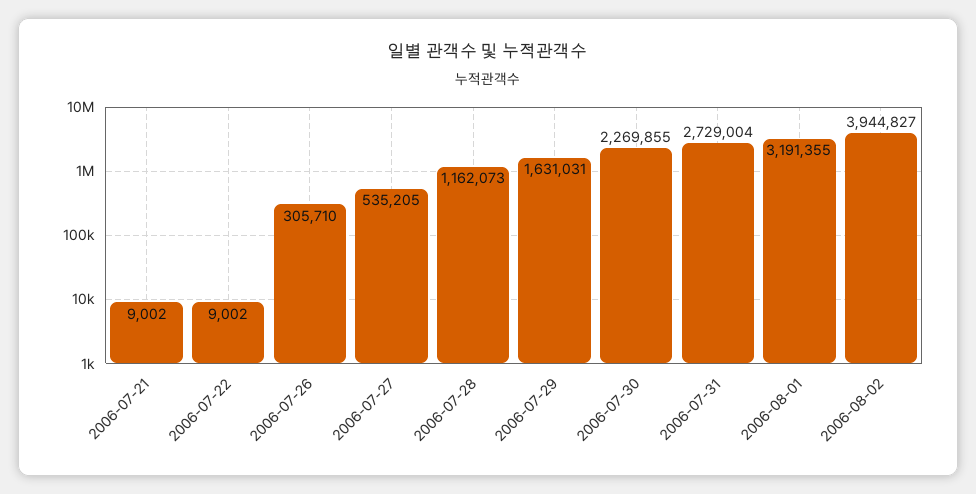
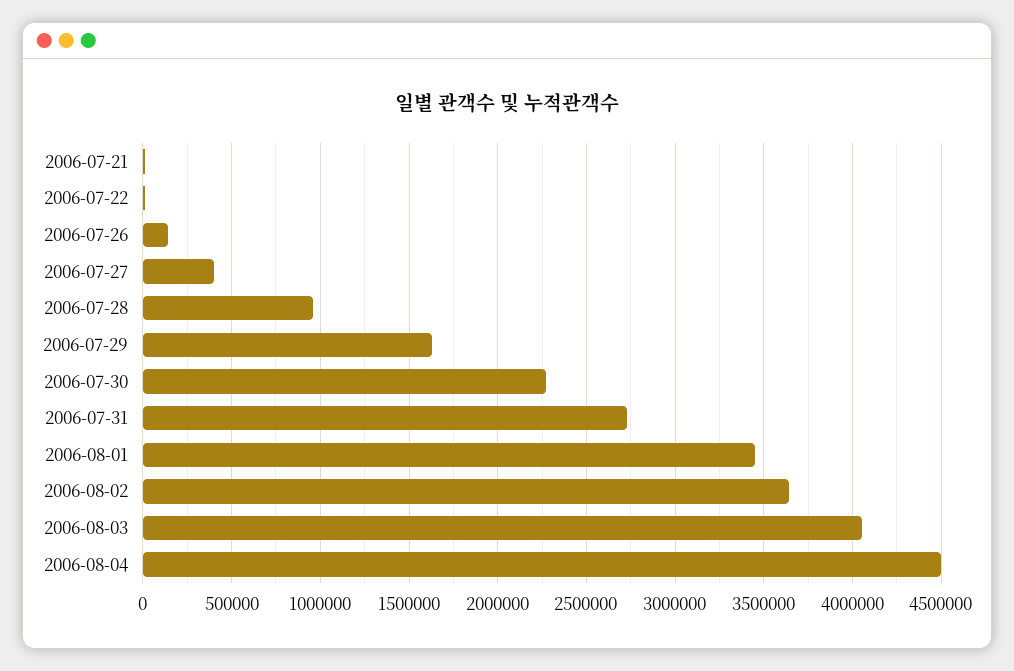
2006-07-26: 305710 -> 150000
2006-07-27: 535205 -> 400000
2006-07-28: 1162073 -> 950000
2006-08-01: 3191355 -> 3450000
2006-08-02: 3944827 -> 3650000
2006-08-03: none -> 4050000
2006-08-04: none -> 4500000

